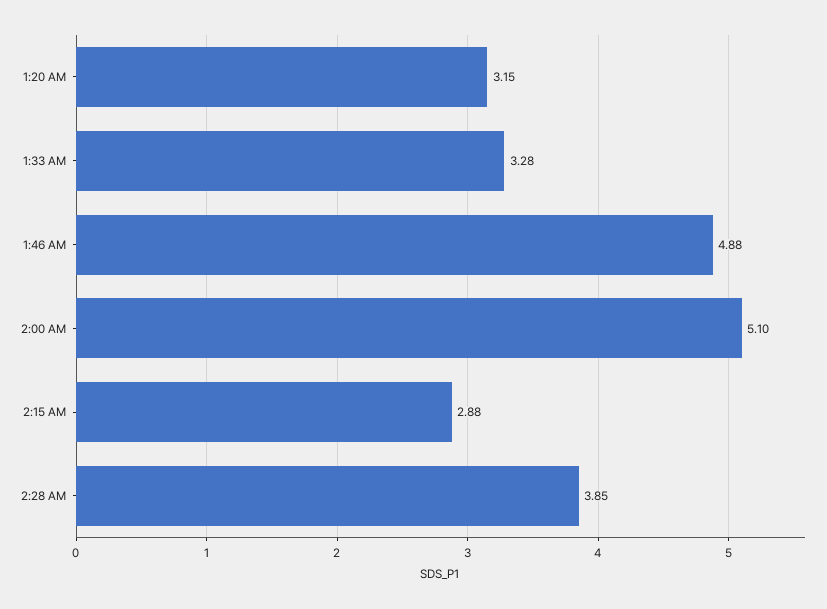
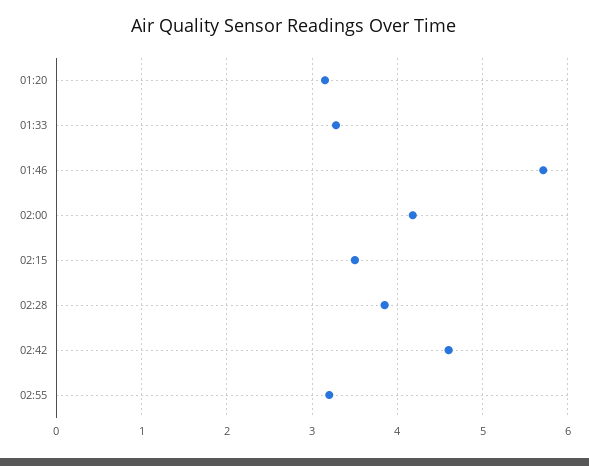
1:46 AM: 4.88 -> 5.7
2:00 AM: 5.1 -> 4.2
2:15 AM: 2.88 -> 3.5
02:42: none -> 4.6
02:55: none -> 3.2

